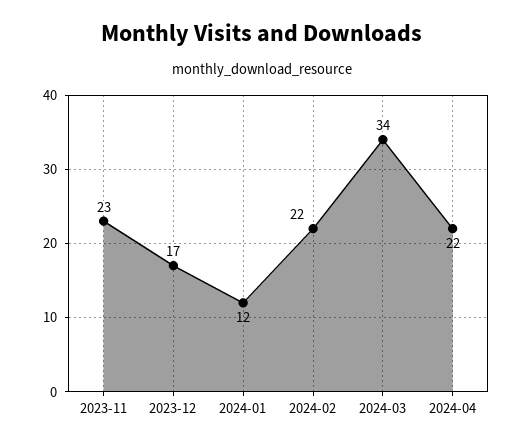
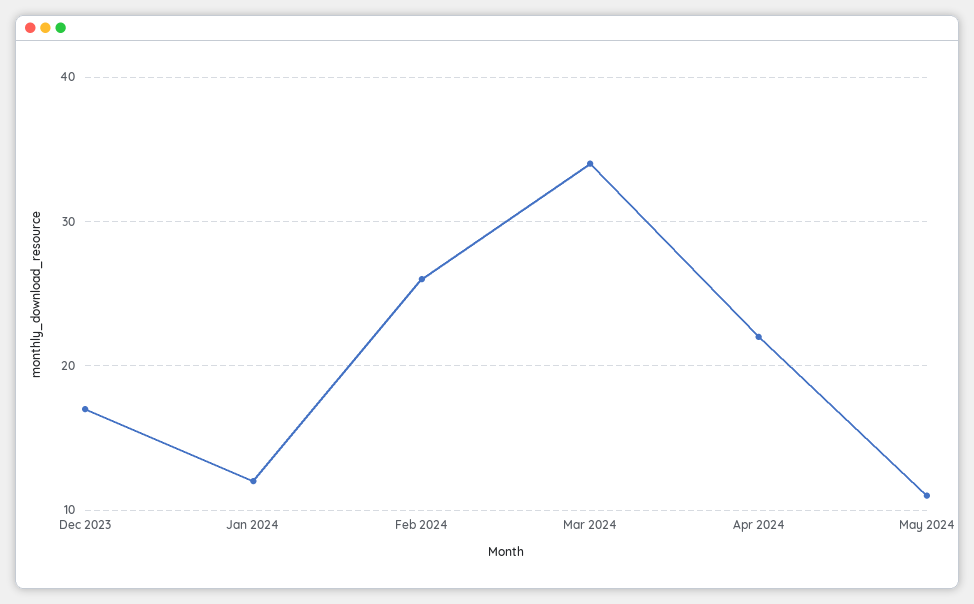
2023-11: 23 -> none
2024-02: 22 -> 26
May 2024: none -> 11

